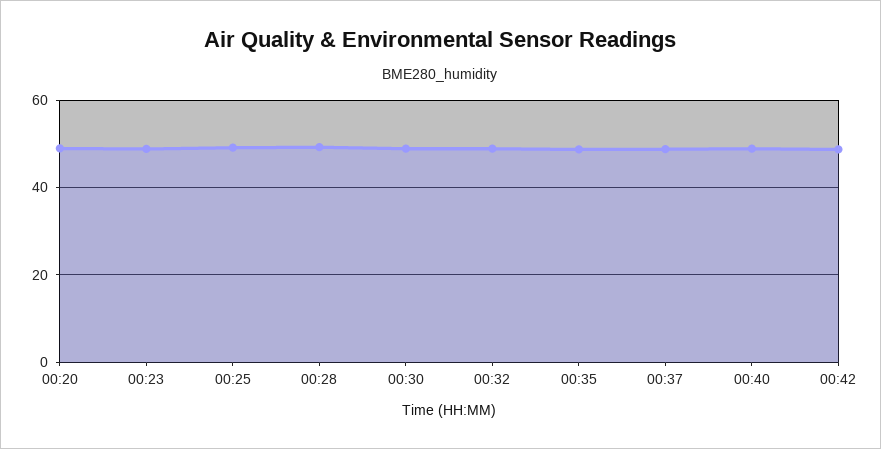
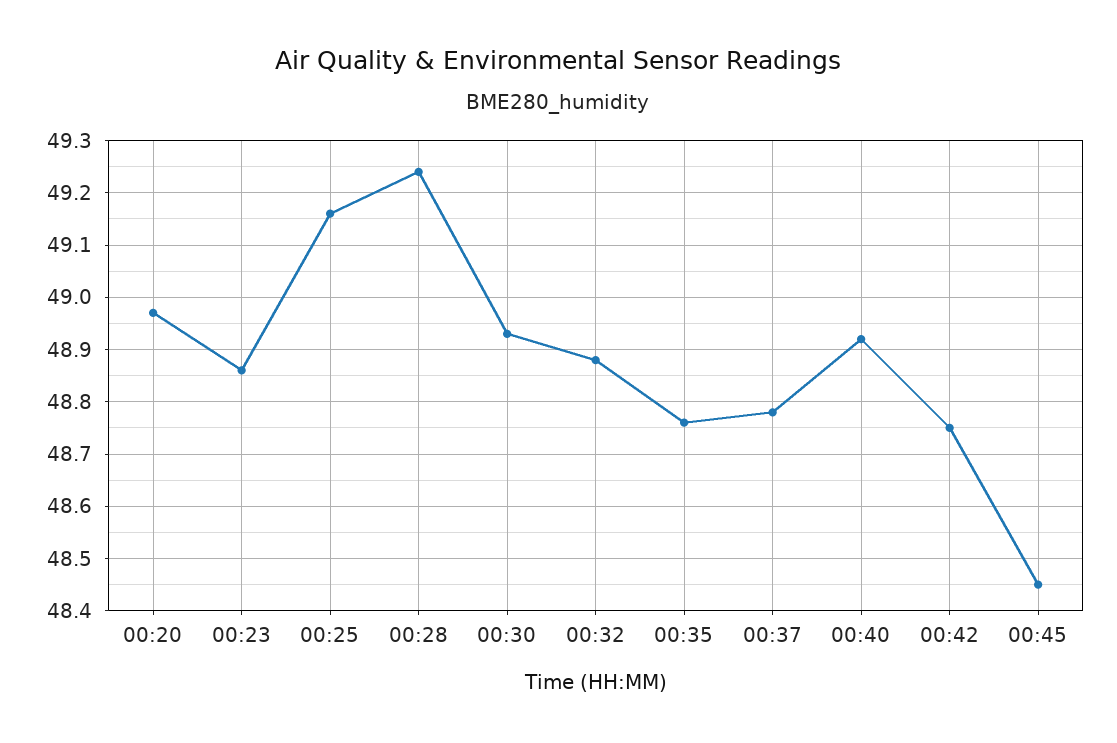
00:45: none -> 48.45

